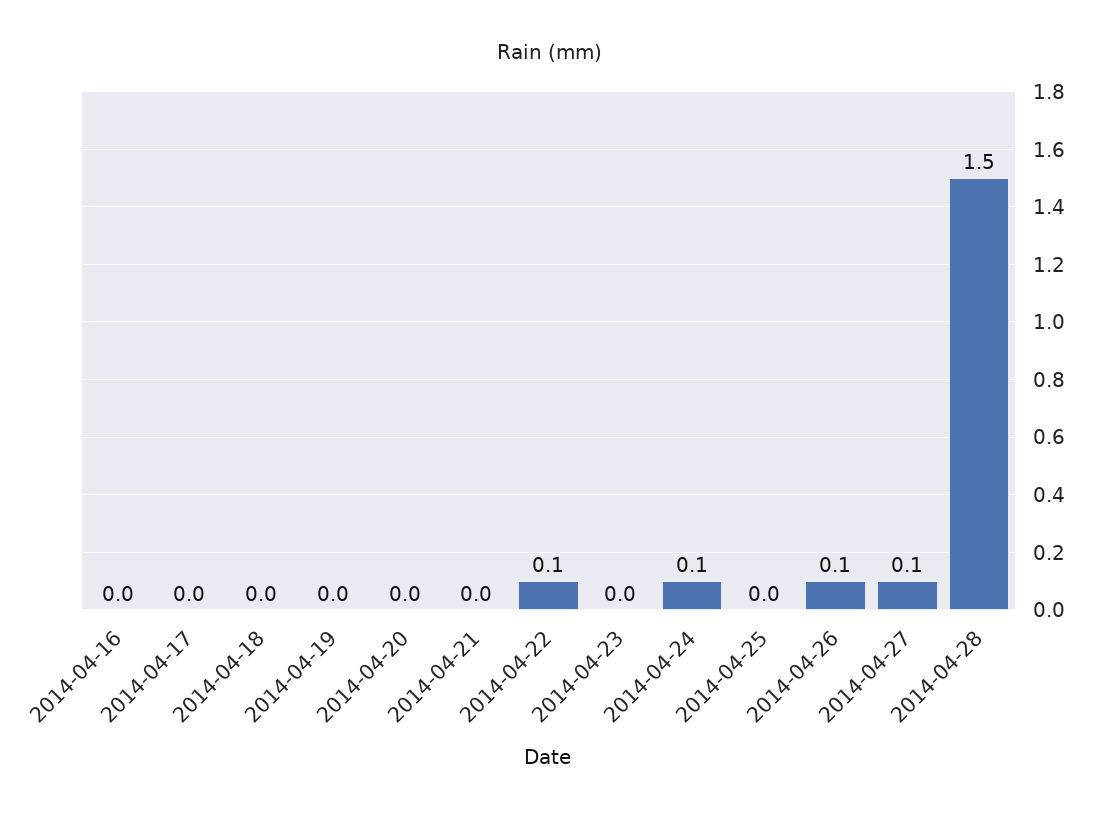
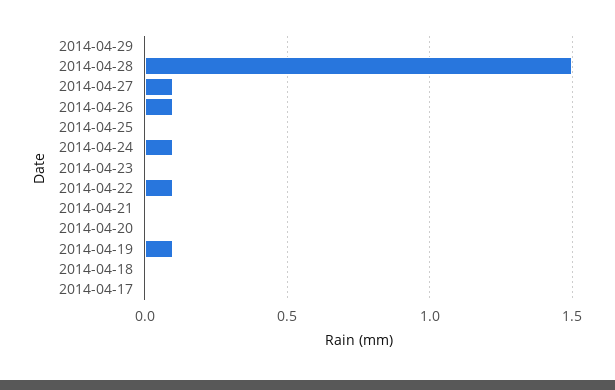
2014-04-16: 0 -> none
2014-04-19: 0 -> 0.1
2014-04-29: none -> 0

